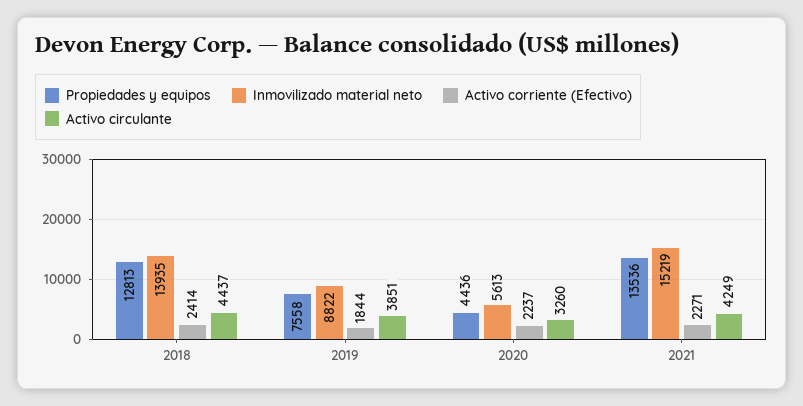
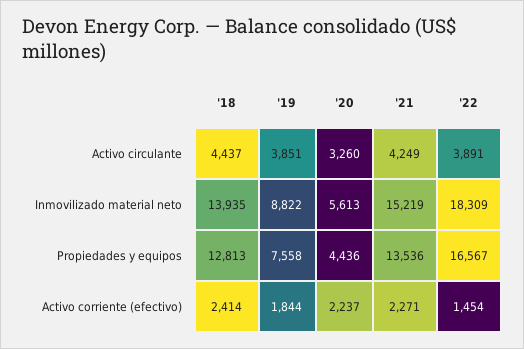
Activo circulante, '22: none -> 3891
Inmovilizado material neto, '22: none -> 18309
Propiedades y equipos, '22: none -> 16567
Activo corriente (Efectivo), '22: none -> 1454

